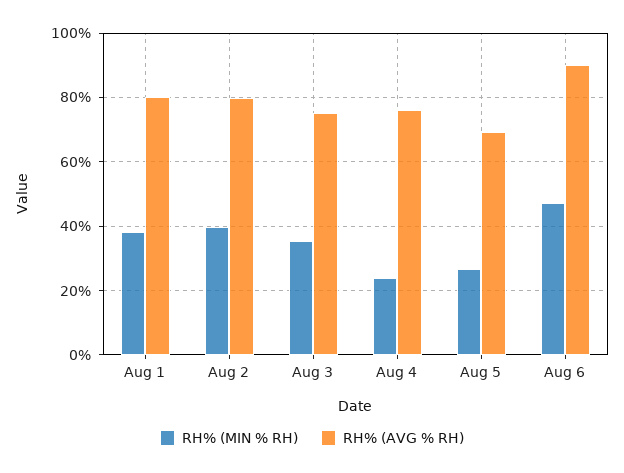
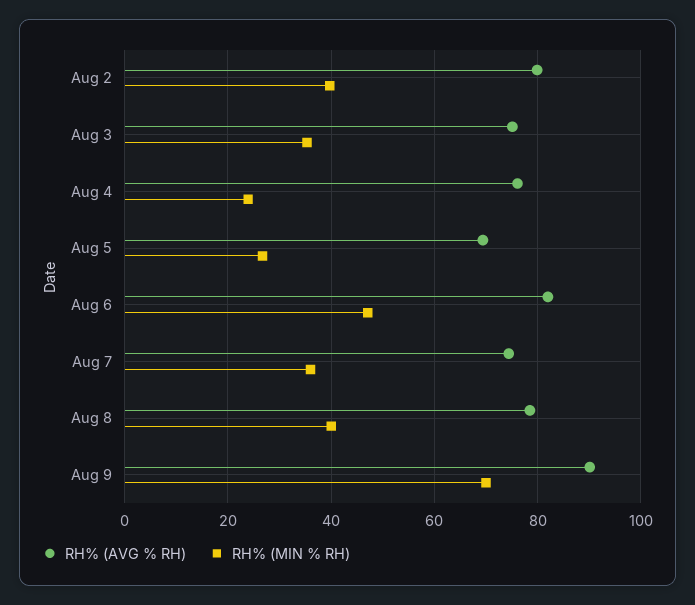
RH% (MIN % RH), Aug 1: 38 -> none
RH% (AVG % RH), Aug 1: 80 -> none
RH% (AVG % RH), Aug 6: 90 -> 82
RH% (AVG % RH), Aug 7: none -> 74
RH% (MIN % RH), Aug 7: none -> 36
RH% (AVG % RH), Aug 8: none -> 78
RH% (MIN % RH), Aug 8: none -> 40
RH% (AVG % RH), Aug 9: none -> 90
RH% (MIN % RH), Aug 9: none -> 70

